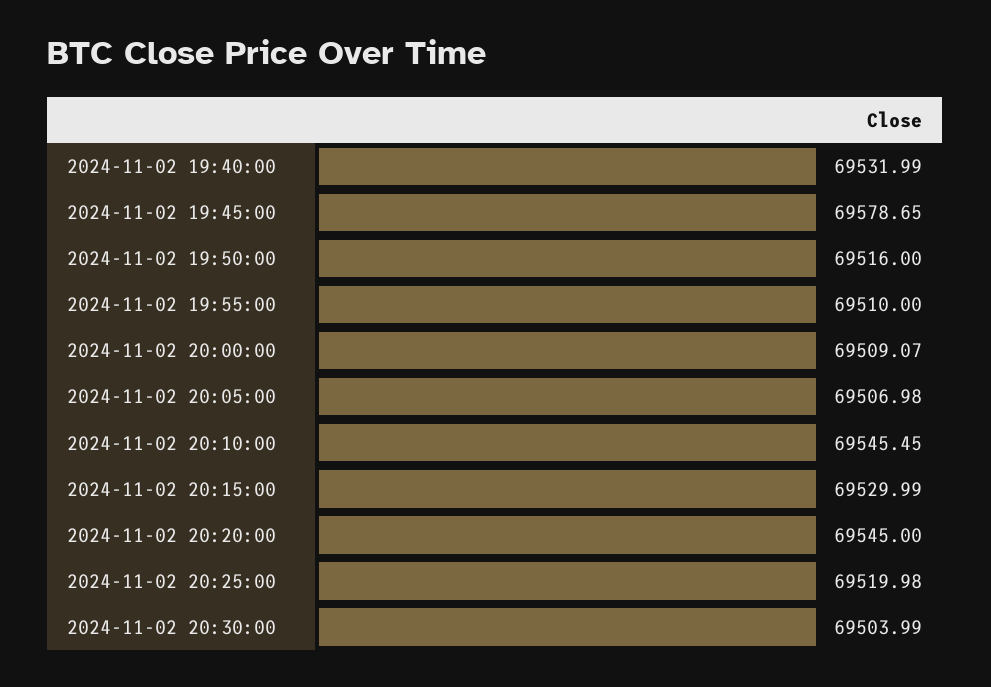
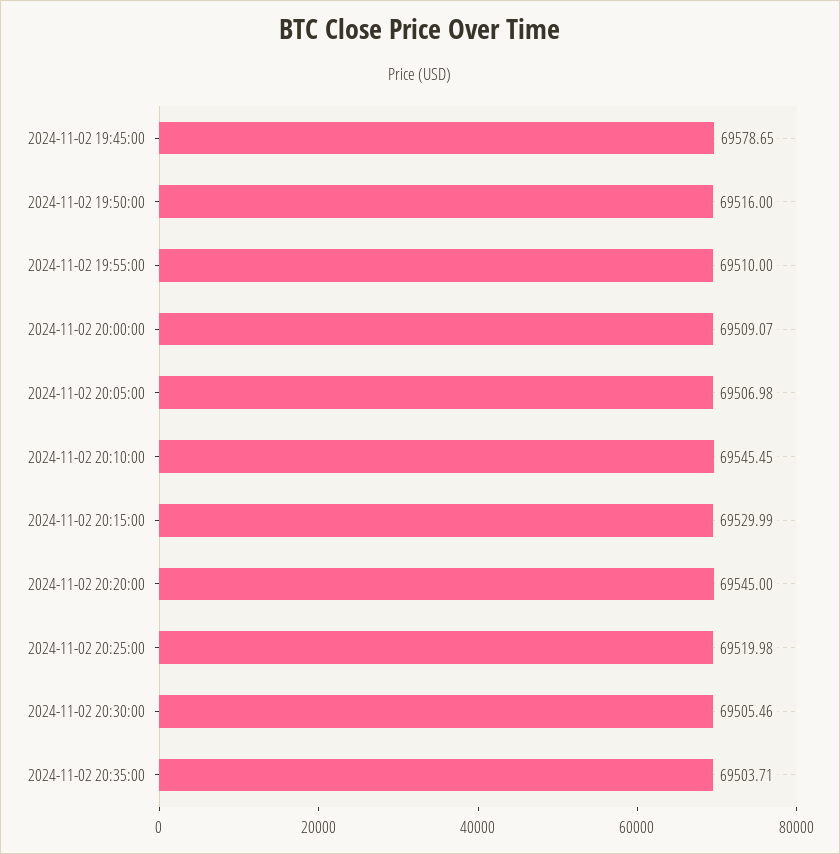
2024-11-02 19:40:00: 69531.99 -> none
2024-11-02 20:30:00: 69503.99 -> 69505.46
2024-11-02 20:35:00: none -> 69503.71

